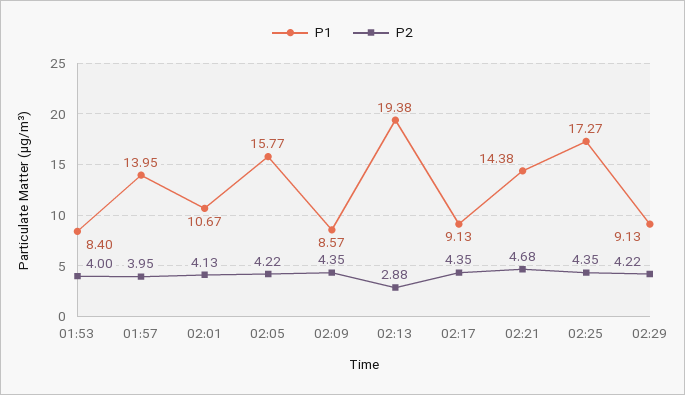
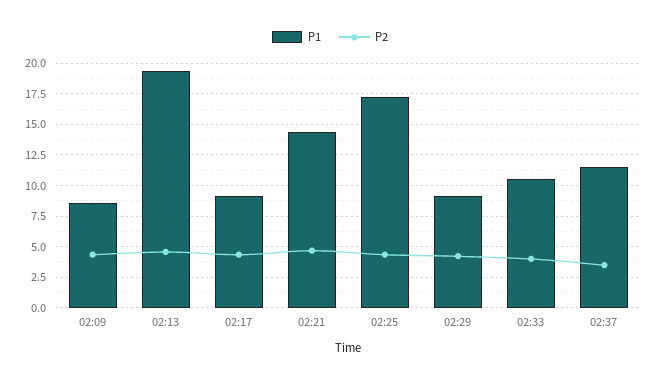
P1, 01:53: 8.4 -> none
P2, 01:53: 4 -> none
P1, 01:57: 13.95 -> none
P2, 01:57: 3.95 -> none
P1, 02:01: 10.67 -> none
P2, 02:01: 4.13 -> none
P1, 02:05: 15.77 -> none
P2, 02:05: 4.22 -> none
P2, 02:13: 2.88 -> 4.5
P1, 02:33: none -> 10.5
P2, 02:33: none -> 4
P1, 02:37: none -> 11.5
P2, 02:37: none -> 3.5

